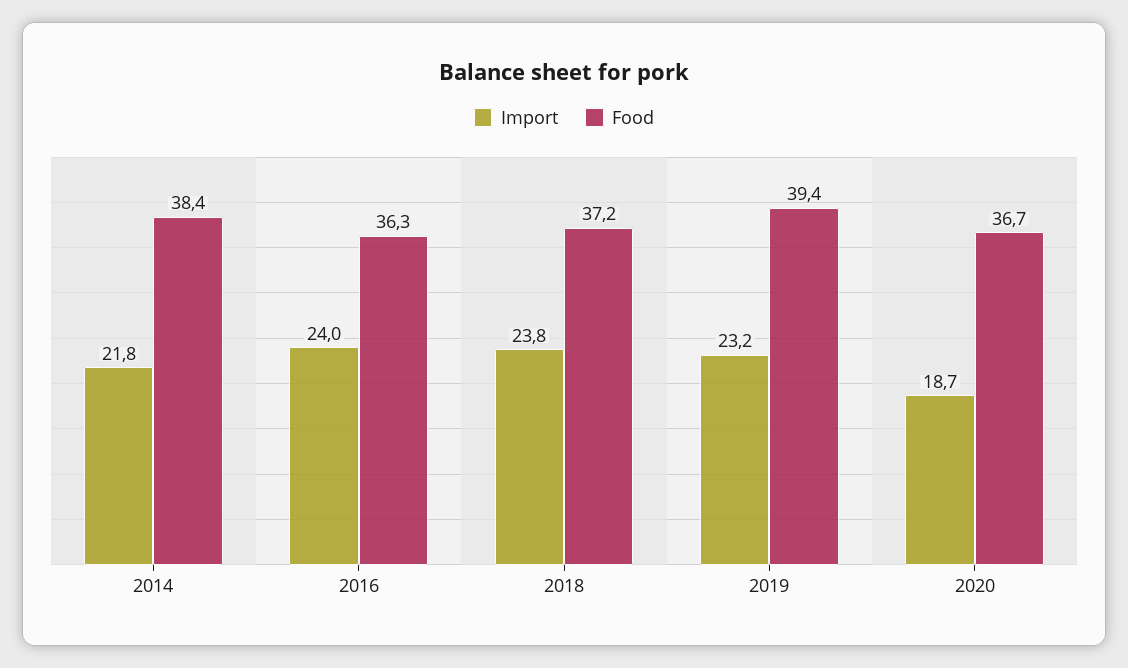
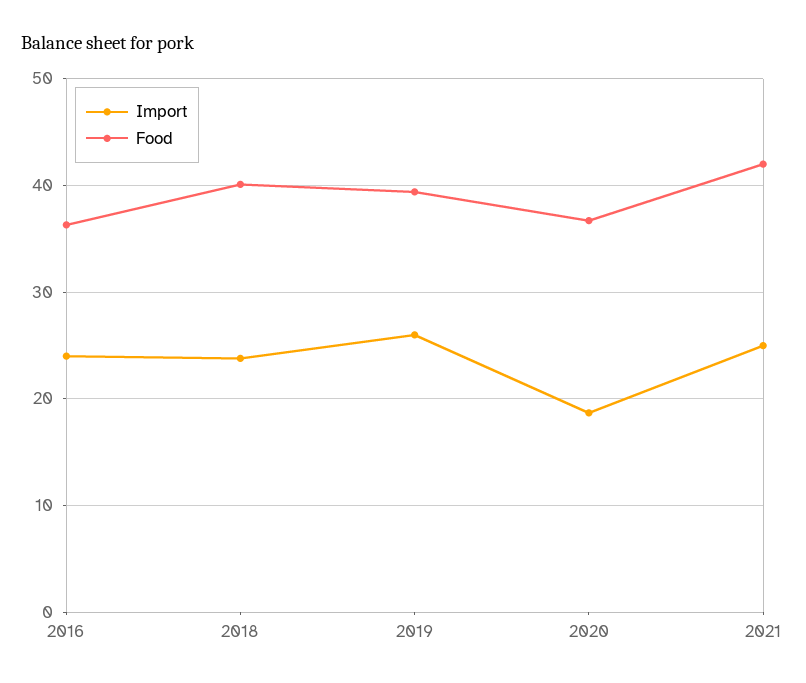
Import, 2014: 21.8 -> none
Food, 2014: 38.4 -> none
Food, 2018: 37.2 -> 40
Import, 2019: 23.2 -> 26
Import, 2021: none -> 25
Food, 2021: none -> 42

